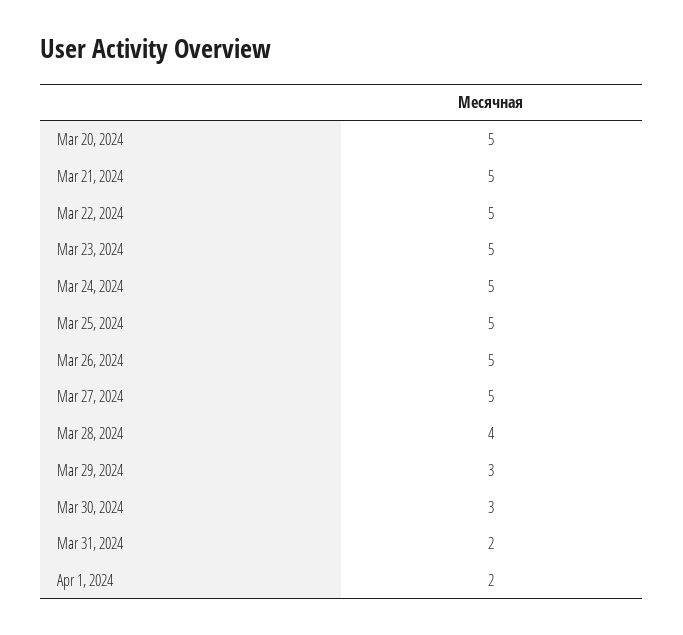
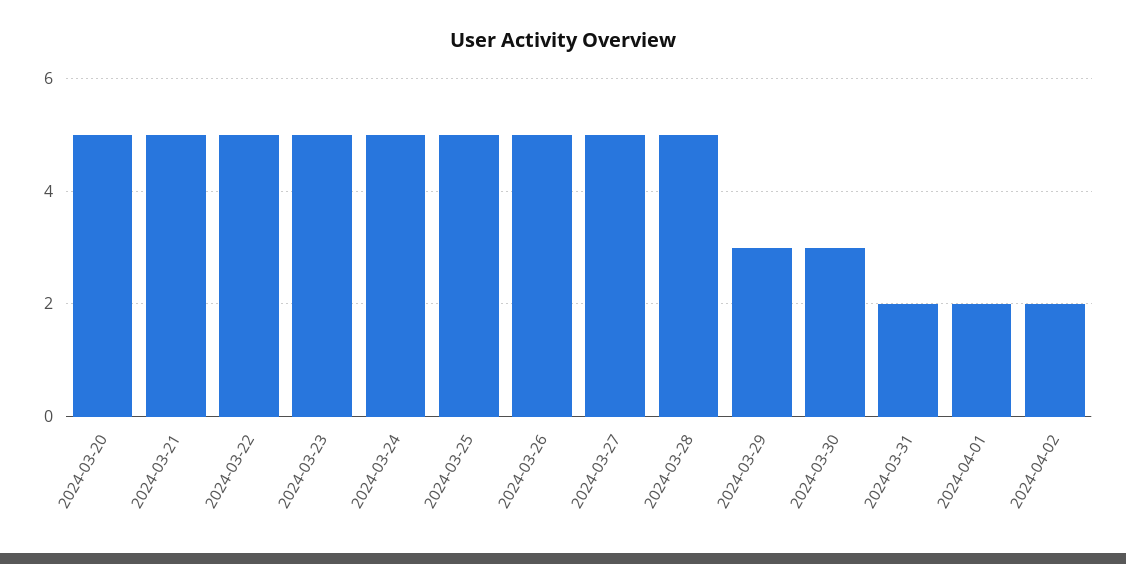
Mar 28, 2024: 4 -> 5
2024-04-02: none -> 2

